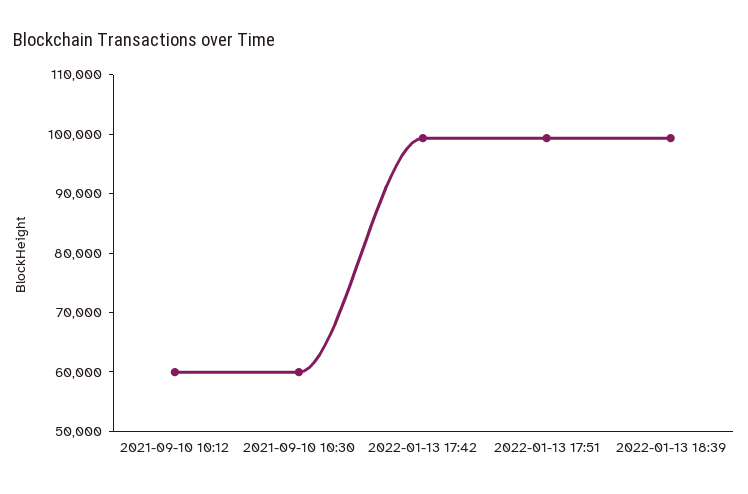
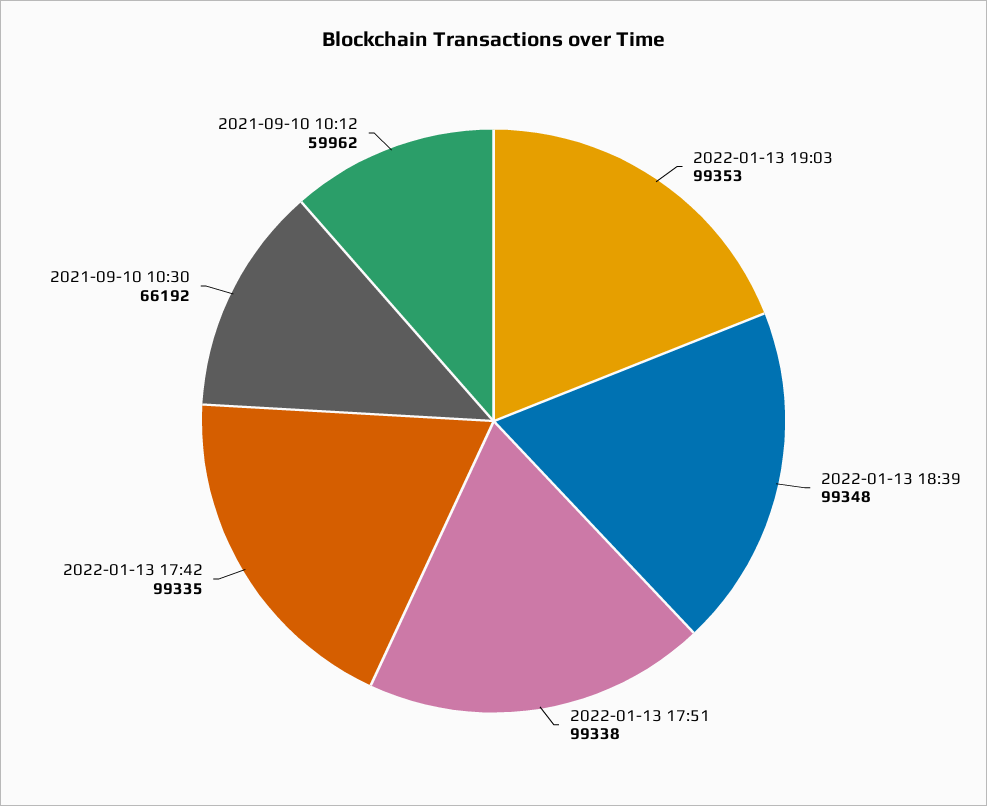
2021-09-10 10:30: 60000 -> 66192
2022-01-13 19:03: none -> 99353

